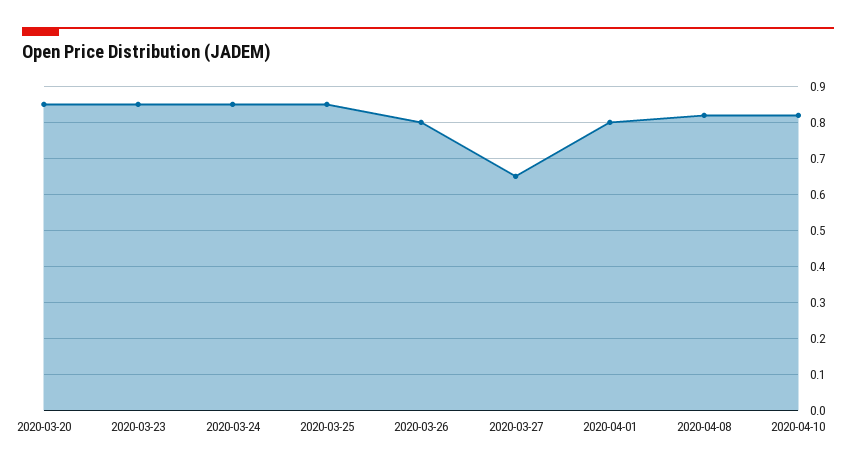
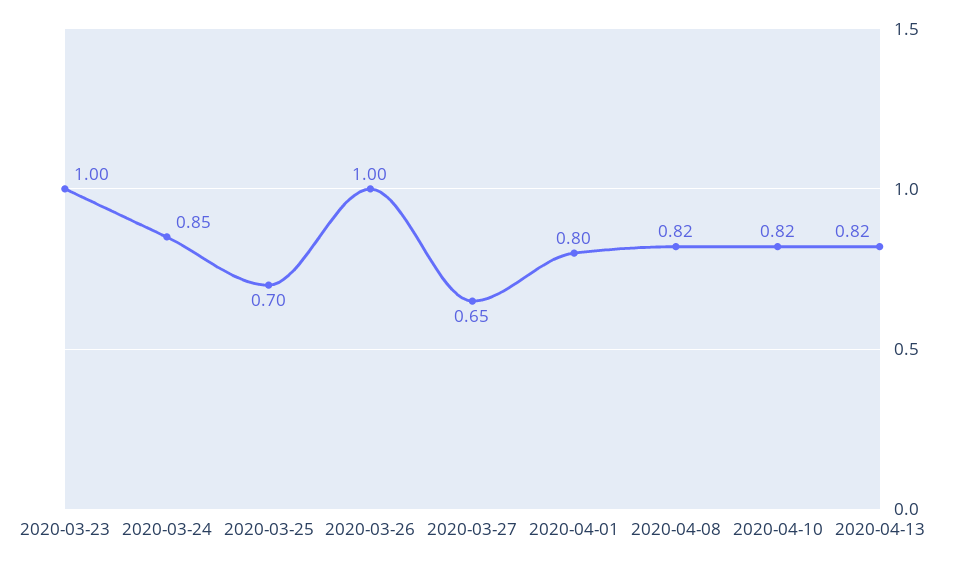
2020-03-20: 0.85 -> none
2020-03-23: 0.85 -> 1
2020-03-25: 0.85 -> 0.7
2020-03-26: 0.8 -> 1
2020-04-13: none -> 0.82

